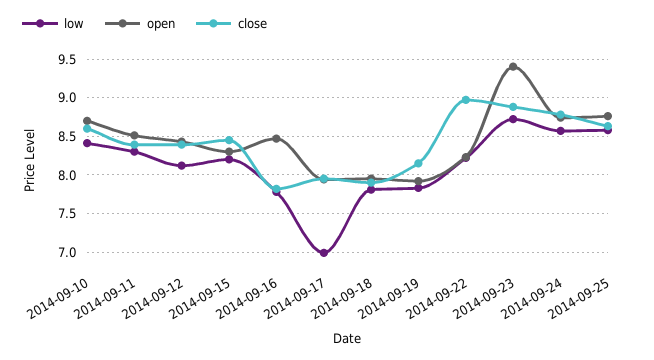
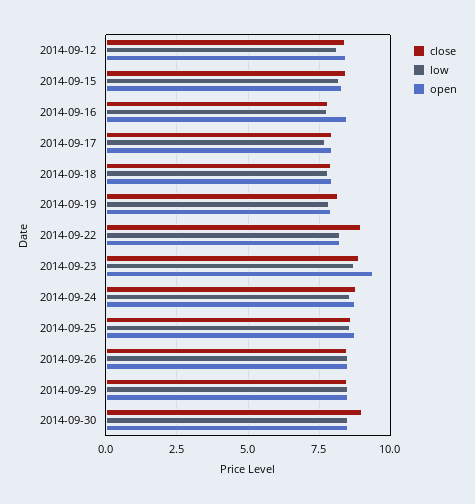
low, 2014-09-10: 8.4 -> none
open, 2014-09-10: 8.7 -> none
close, 2014-09-10: 8.6 -> none
low, 2014-09-11: 8.3 -> none
open, 2014-09-11: 8.5 -> none
close, 2014-09-11: 8.4 -> none
low, 2014-09-17: 7 -> 7.75
close, 2014-09-26: none -> 8.5
low, 2014-09-26: none -> 8.5
open, 2014-09-26: none -> 8.5
close, 2014-09-29: none -> 8.5
low, 2014-09-29: none -> 8.5
open, 2014-09-29: none -> 8.5
close, 2014-09-30: none -> 9
low, 2014-09-30: none -> 8.5
open, 2014-09-30: none -> 8.5

